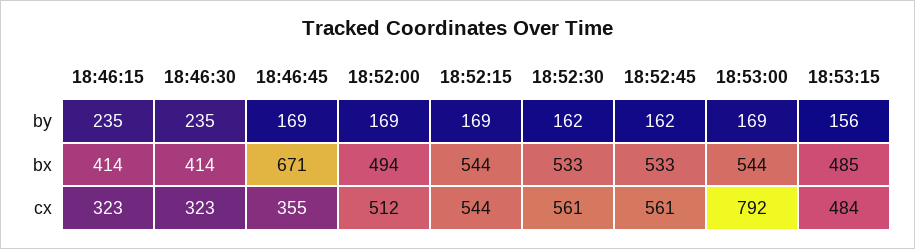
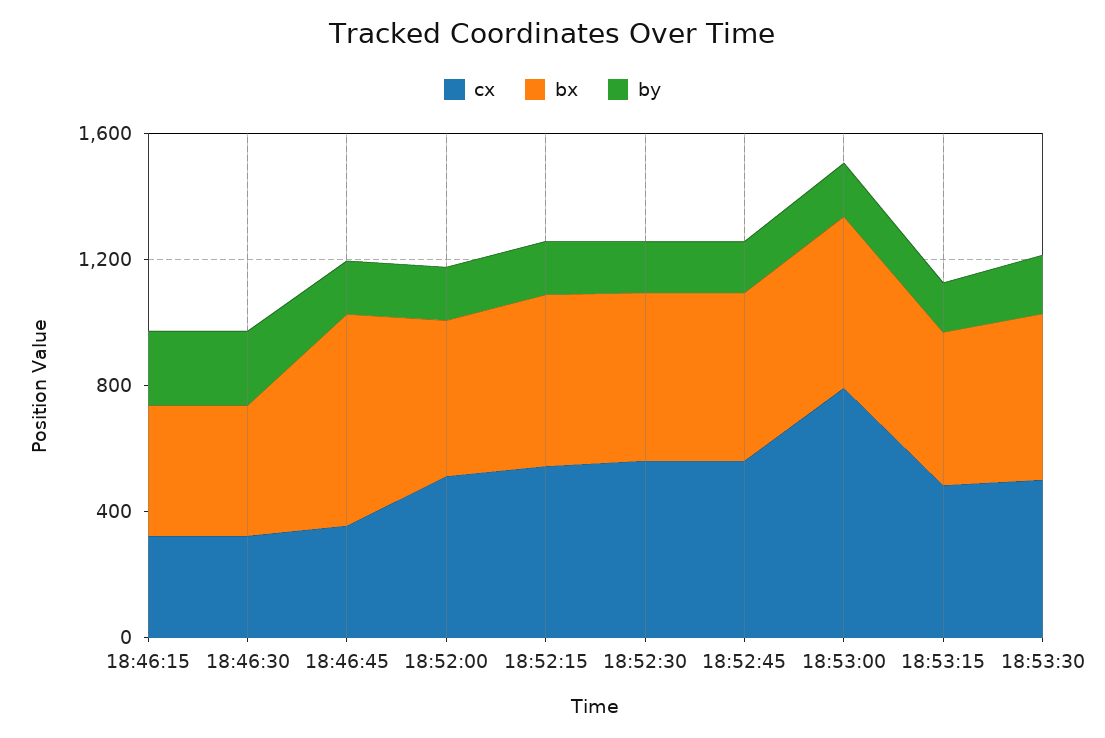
cx, 18:53:30: none -> 500
bx, 18:53:30: none -> 500
by, 18:53:30: none -> 200

